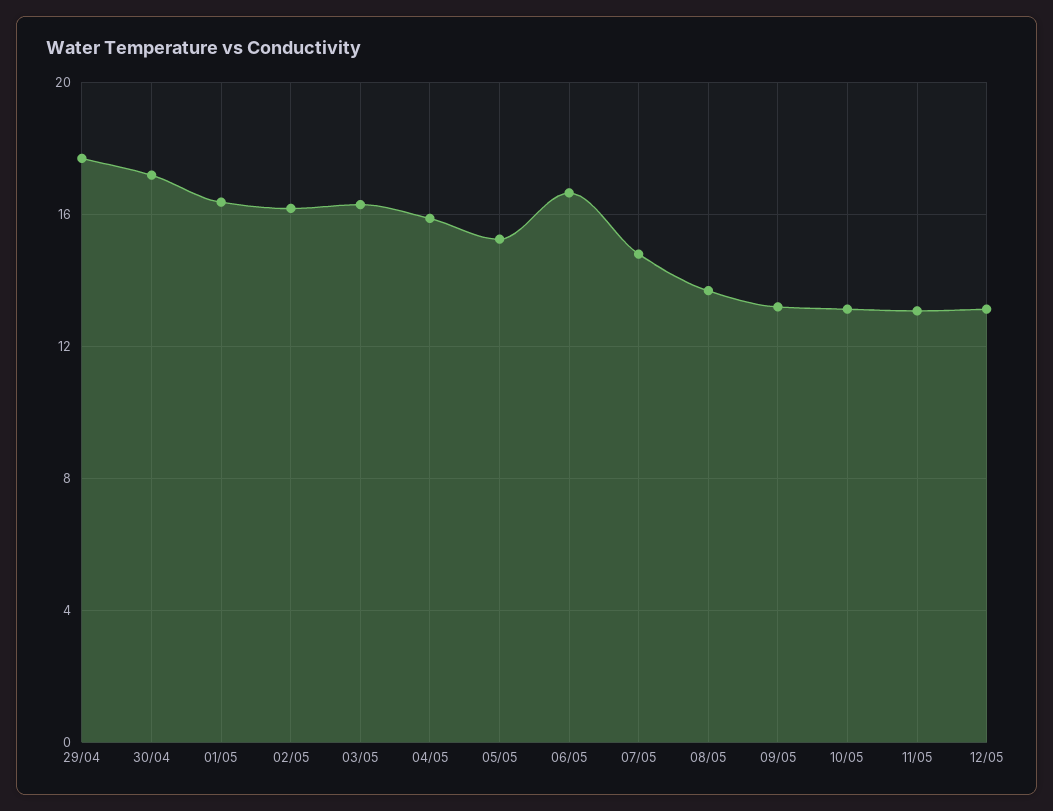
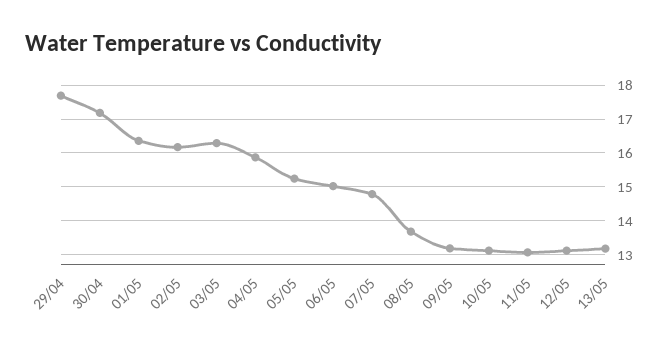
06/05: 16.5 -> 15
13/05: none -> 13.2

